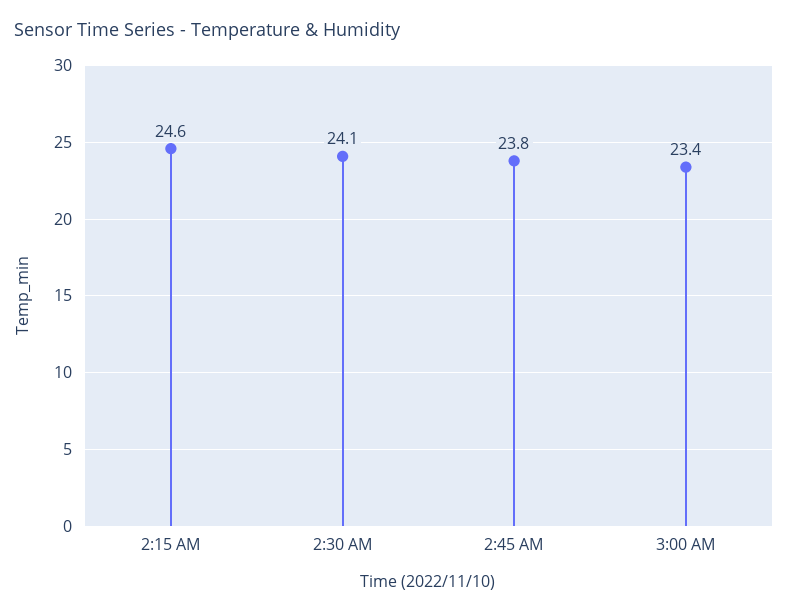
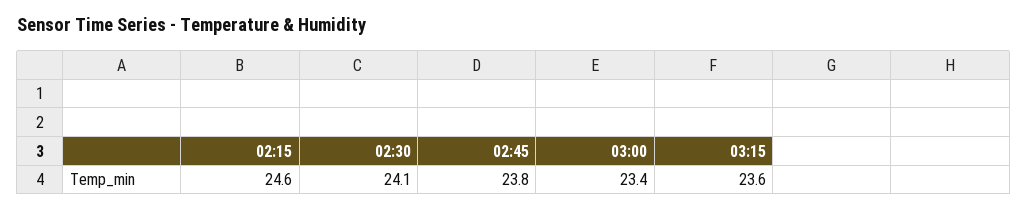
03:15: none -> 23.6

